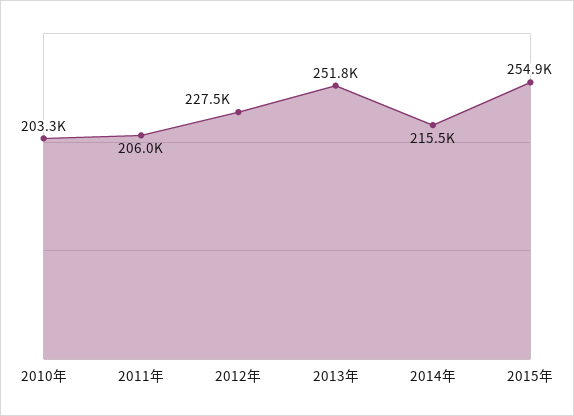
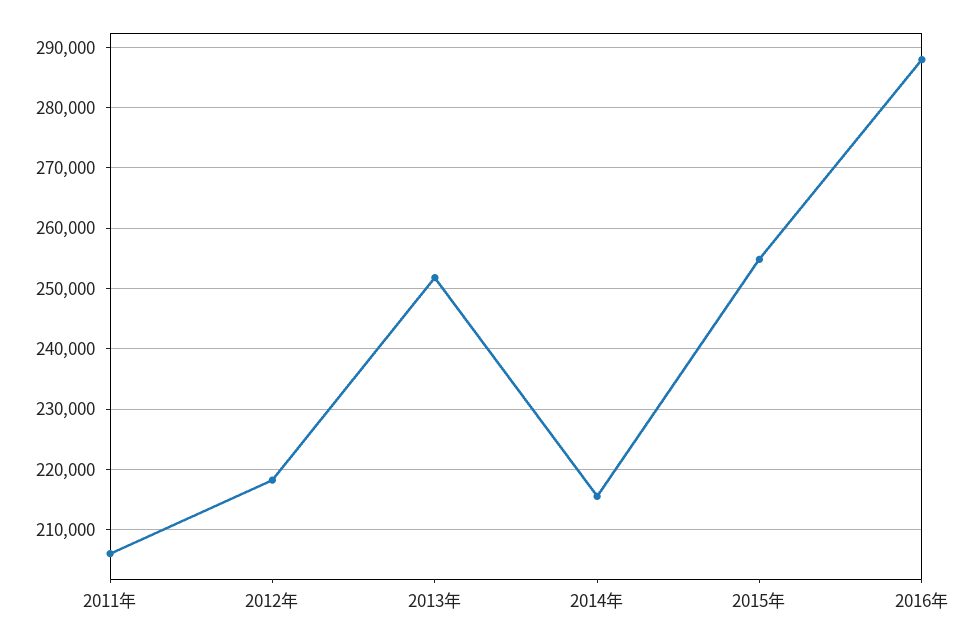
2010年: 203300 -> none
2012年: 227500 -> 218000
2016年: none -> 288000

